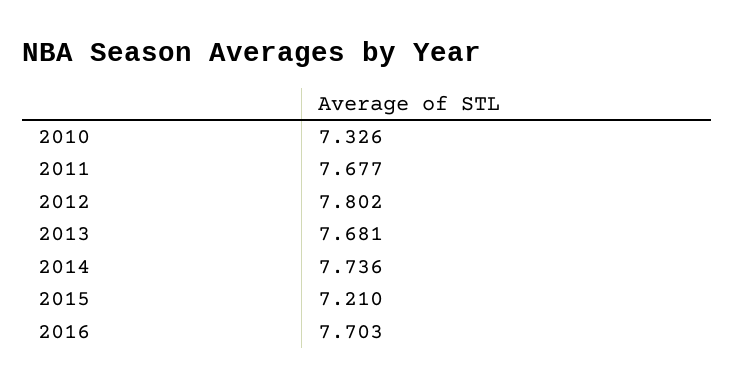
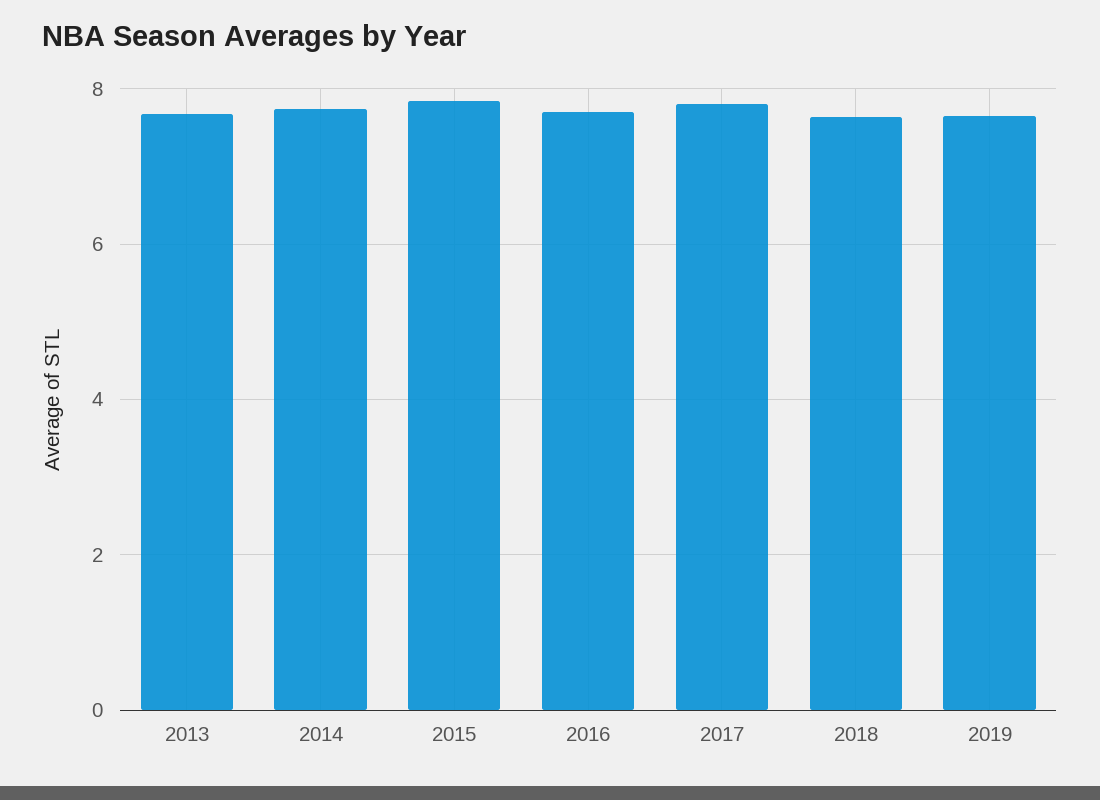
2010: 7.326 -> none
2011: 7.677 -> none
2012: 7.802 -> none
2015: 7.21 -> 7.8
2017: none -> 7.8
2018: none -> 7.6
2019: none -> 7.6

